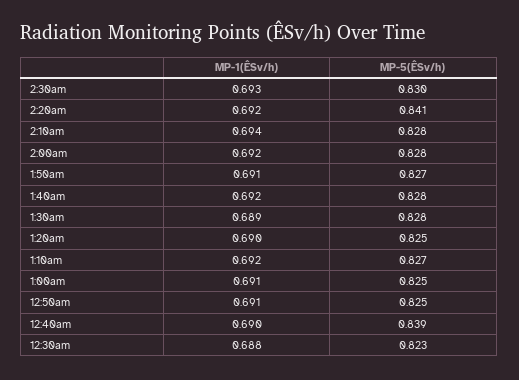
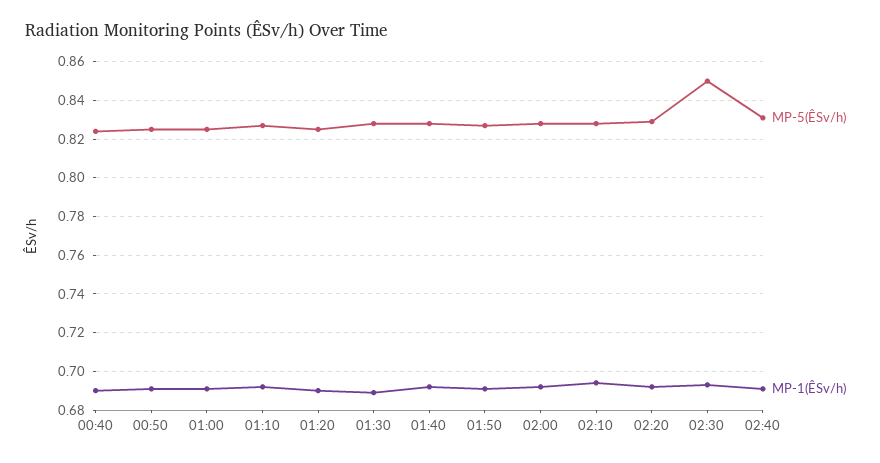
MP-5(ÊSv/h), 2:30am: 0.83 -> 0.85
MP-5(ÊSv/h), 2:20am: 0.841 -> 0.83
MP-5(ÊSv/h), 12:40am: 0.839 -> 0.825
MP-1(ÊSv/h), 12:30am: 0.688 -> none
MP-5(ÊSv/h), 12:30am: 0.823 -> none
MP-5(ÊSv/h), 02:40: none -> 0.83
MP-1(ÊSv/h), 02:40: none -> 0.69

